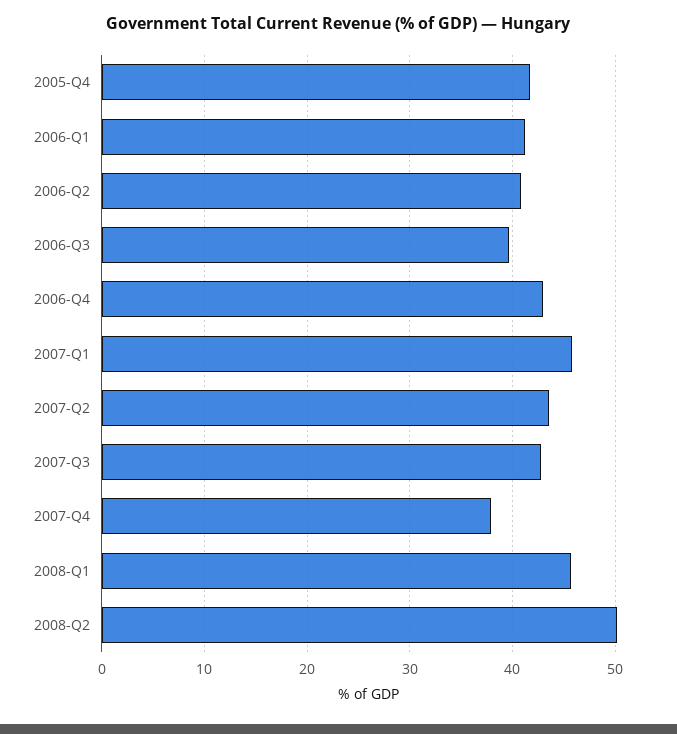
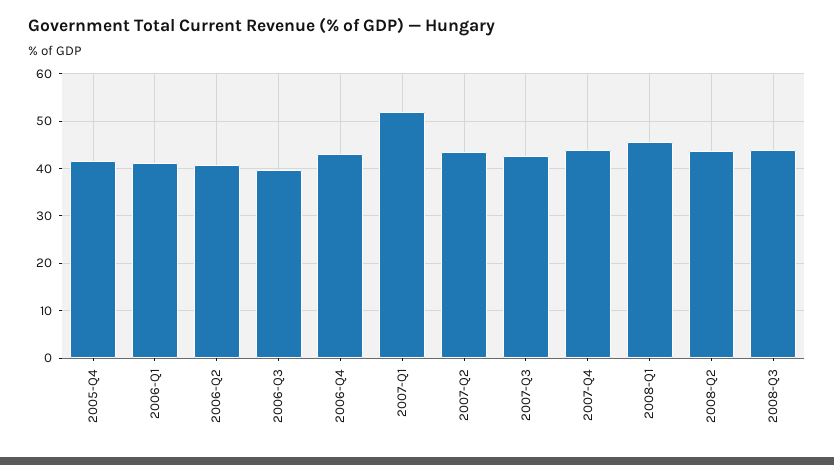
2007-Q1: 46 -> 52
2007-Q4: 38 -> 44
2008-Q2: 50 -> 44
2008-Q3: none -> 44

